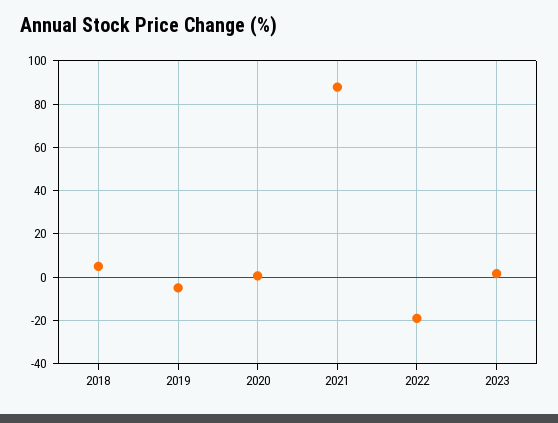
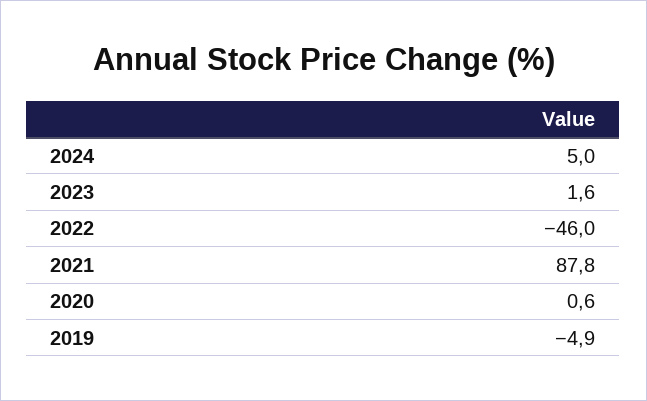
2018: 5 -> none
2022: -20 -> -46
2024: none -> 5

